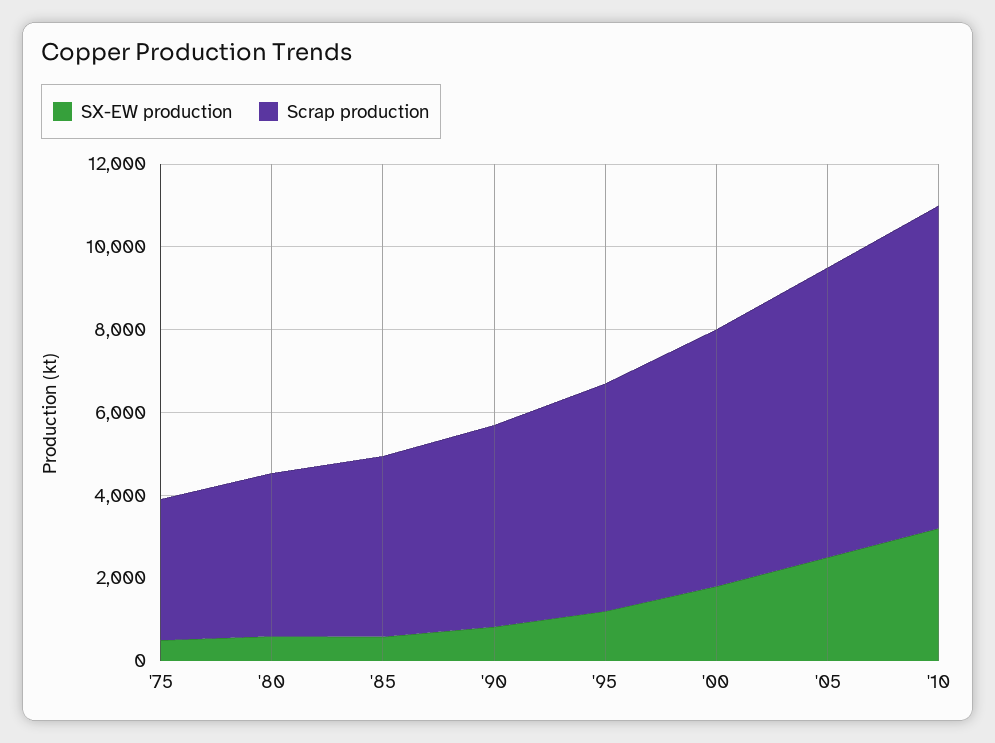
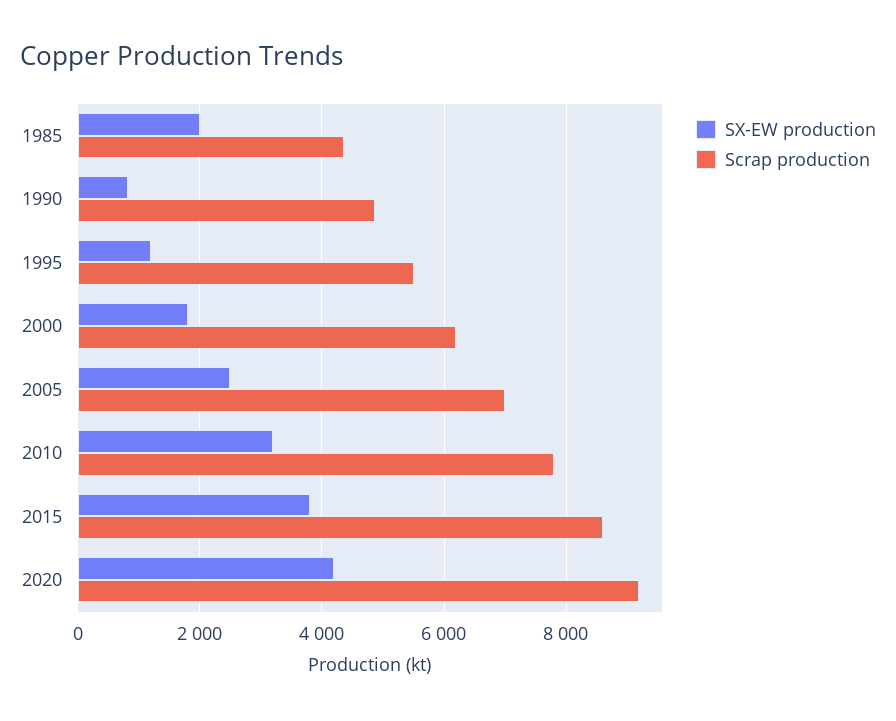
SX-EW production, '75: 500 -> none
Scrap production, '75: 3500 -> none
SX-EW production, '80: 500 -> none
Scrap production, '80: 4000 -> none
SX-EW production, '85: 500 -> 2000
SX-EW production, 2015: none -> 3800
Scrap production, 2015: none -> 8600
SX-EW production, 2020: none -> 4200
Scrap production, 2020: none -> 9200

